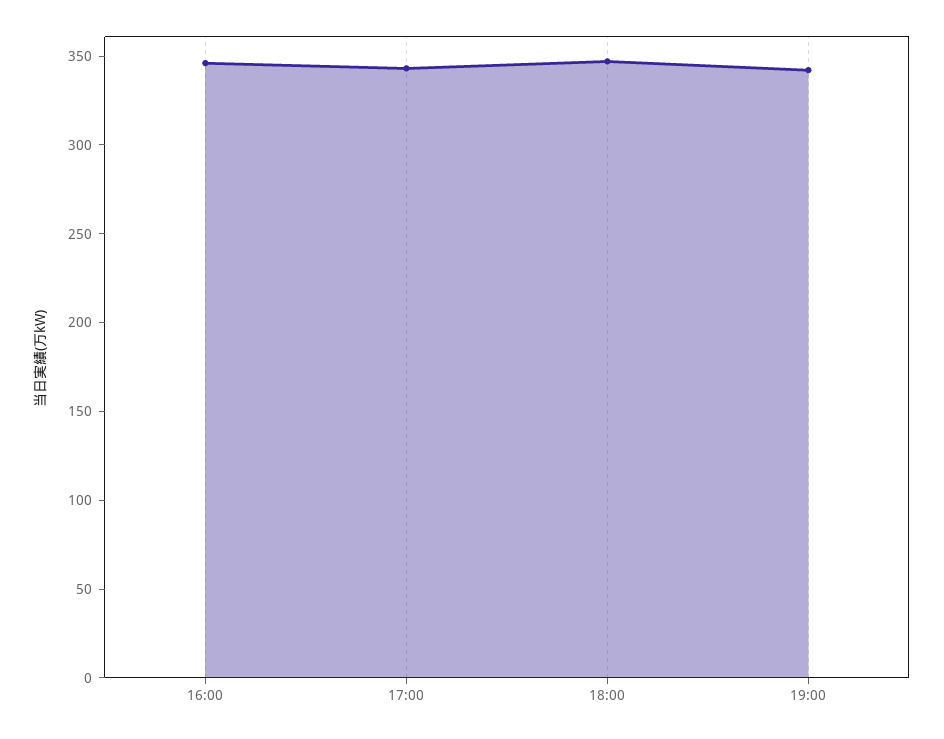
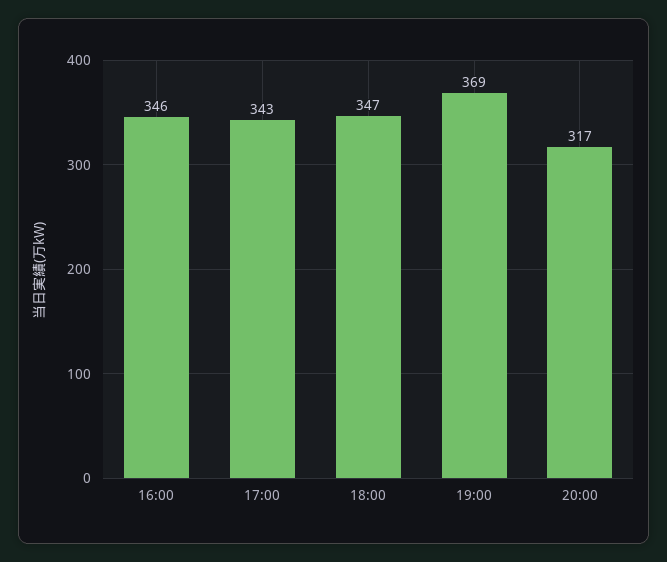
19:00: 340 -> 369
20:00: none -> 317

